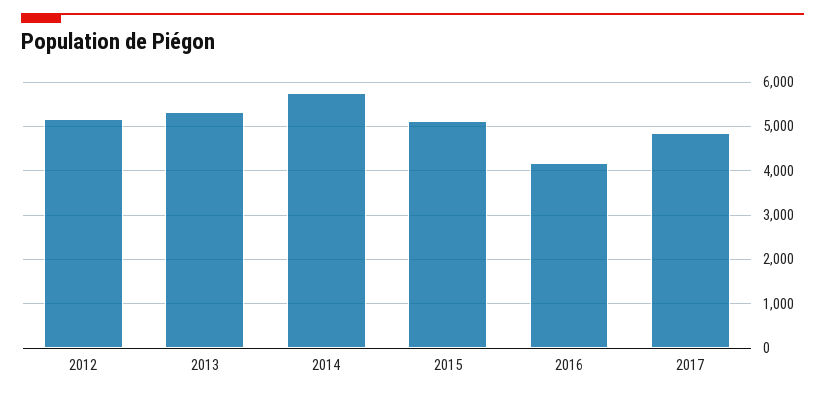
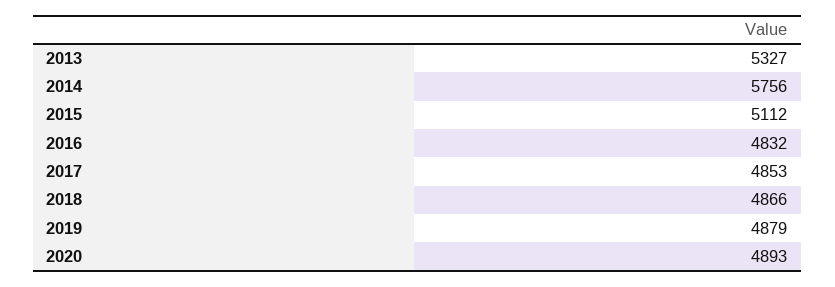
2012: 5200 -> none
2016: 4200 -> 4832
2018: none -> 4866
2019: none -> 4879
2020: none -> 4893

